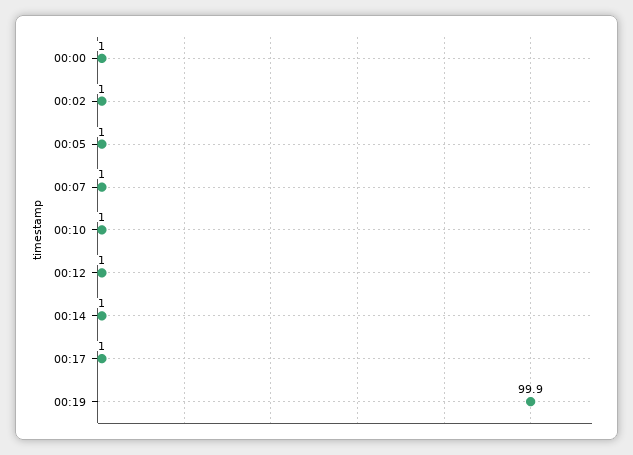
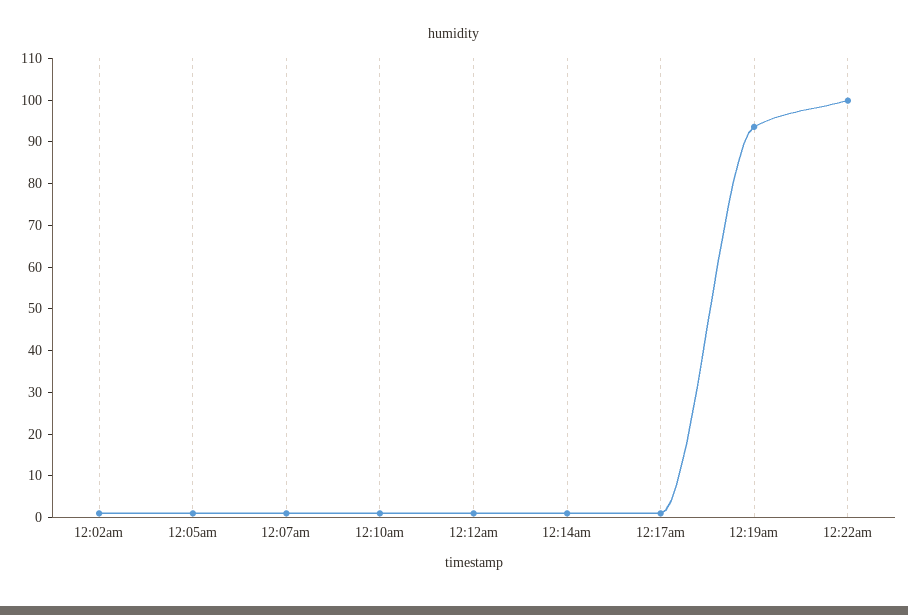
00:00: 1 -> none
00:19: 99.9 -> 94
12:22am: none -> 100

